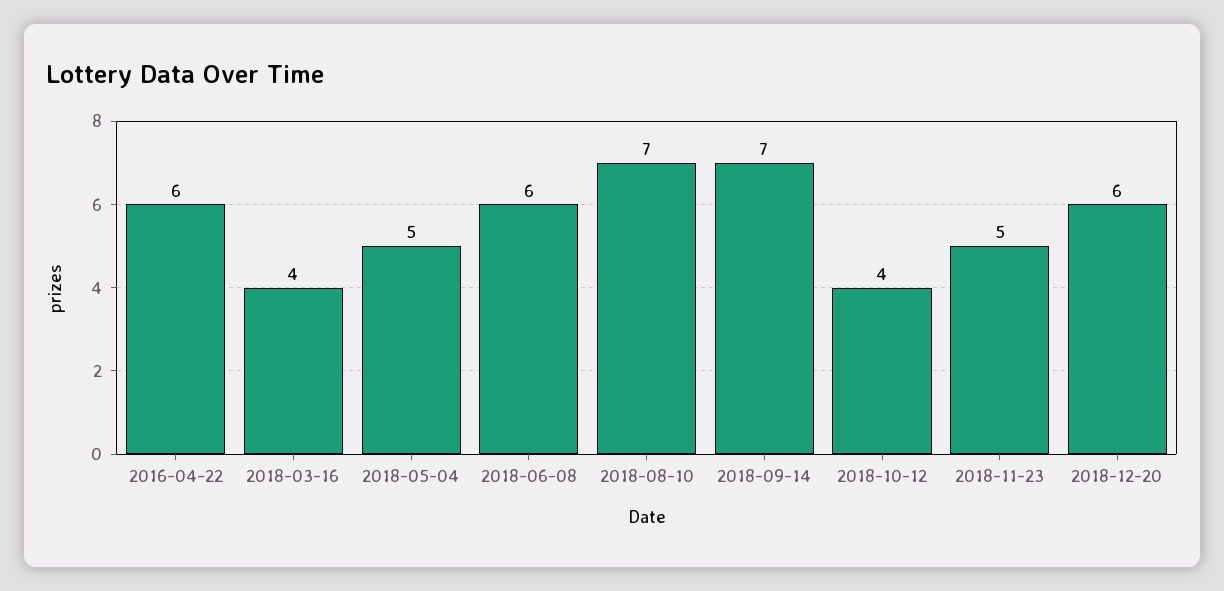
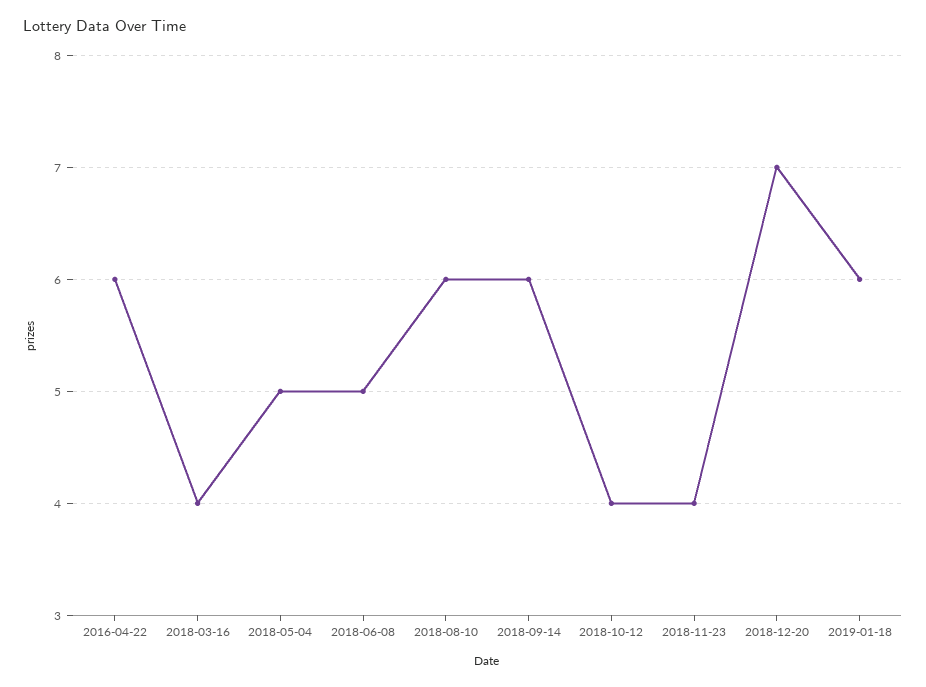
2018-06-08: 6 -> 5
2018-08-10: 7 -> 6
2018-09-14: 7 -> 6
2018-11-23: 5 -> 4
2018-12-20: 6 -> 7
2019-01-18: none -> 6

